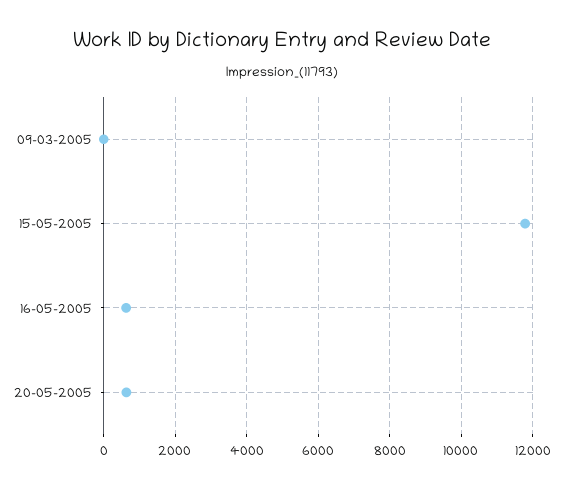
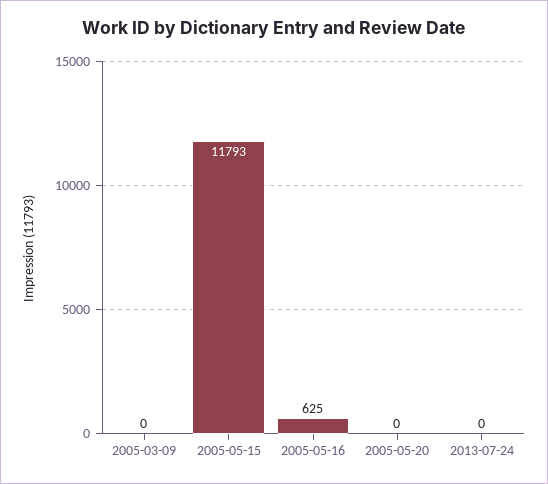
20-05-2005: 600 -> 0
2013-07-24: none -> 0

